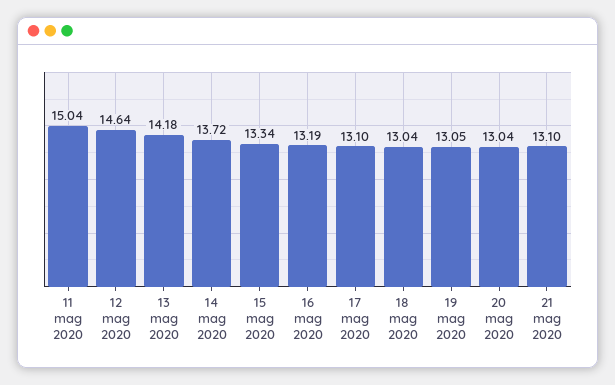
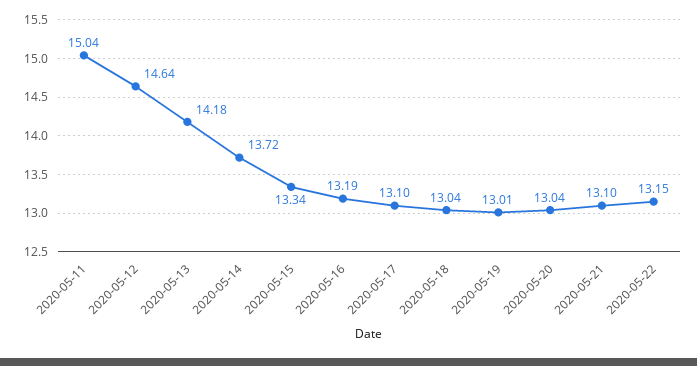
19 mag 2020: 13.05 -> 13.01
2020-05-22: none -> 13.15

